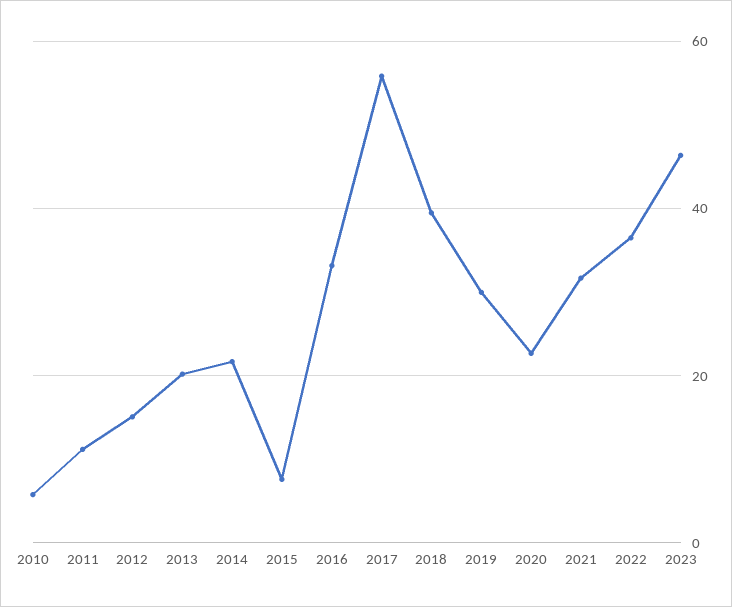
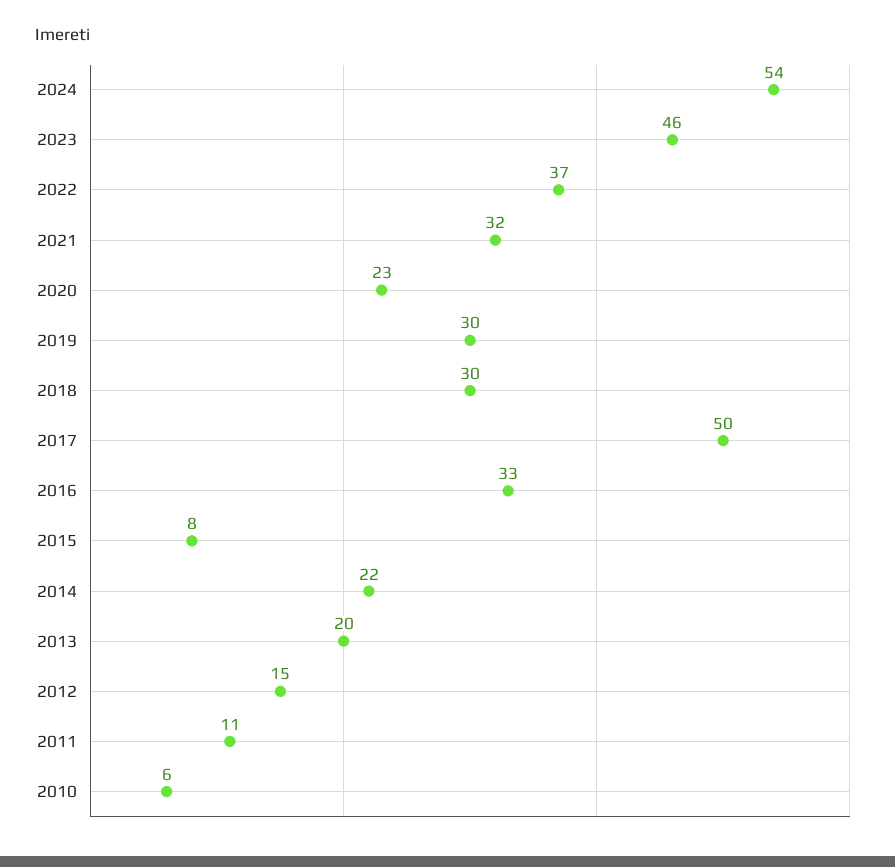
2017: 56 -> 50
2018: 40 -> 30
2024: none -> 54

